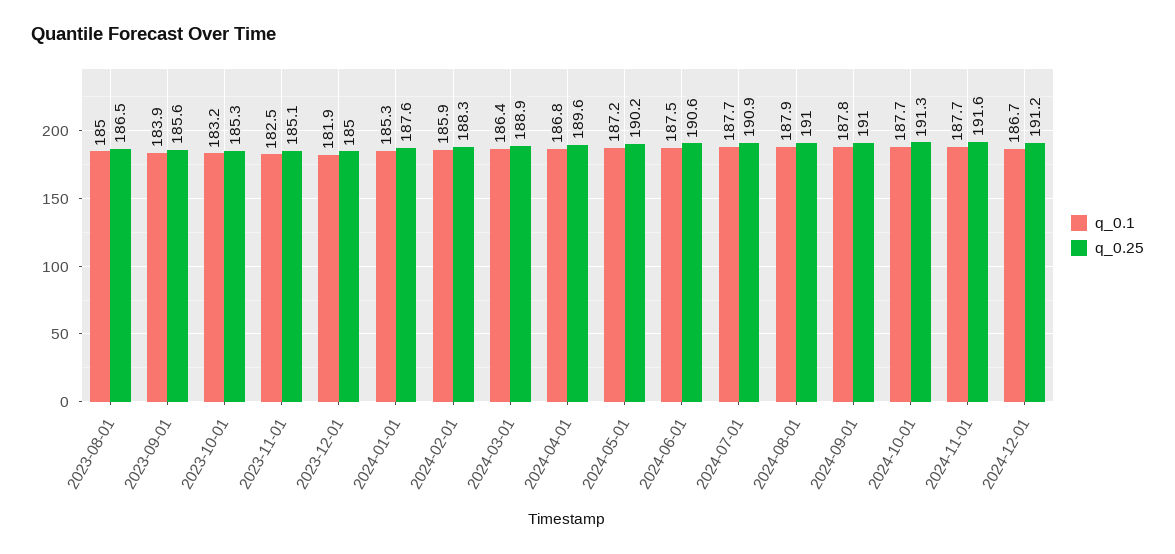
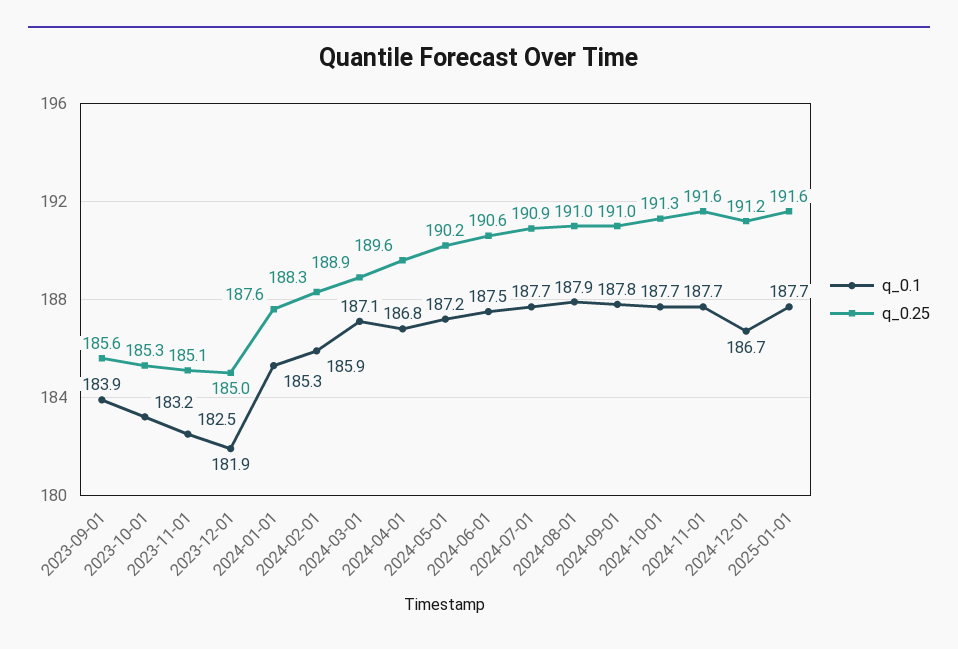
q_0.1, 2023-08-01: 185 -> none
q_0.25, 2023-08-01: 186.5 -> none
q_0.1, 2024-03-01: 186.4 -> 187.1
q_0.1, 2025-01-01: none -> 187.7
q_0.25, 2025-01-01: none -> 191.6

